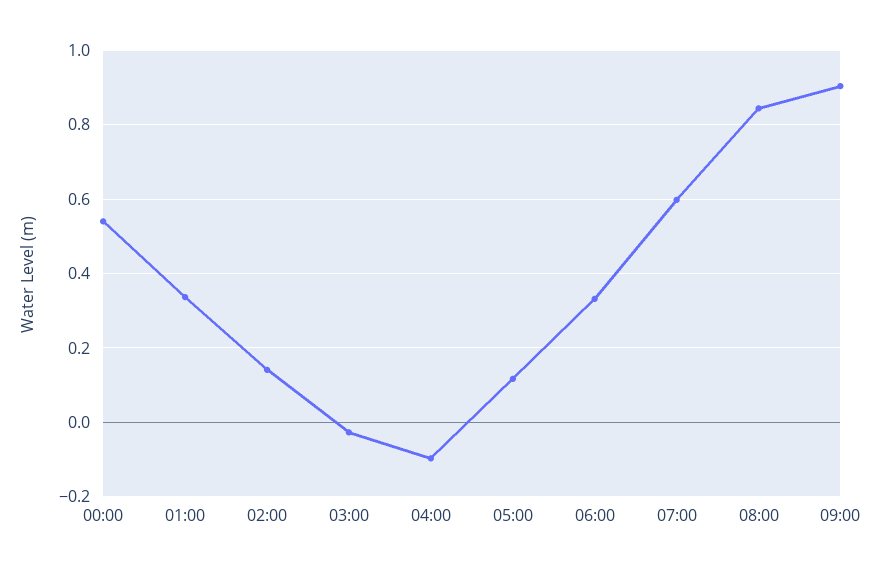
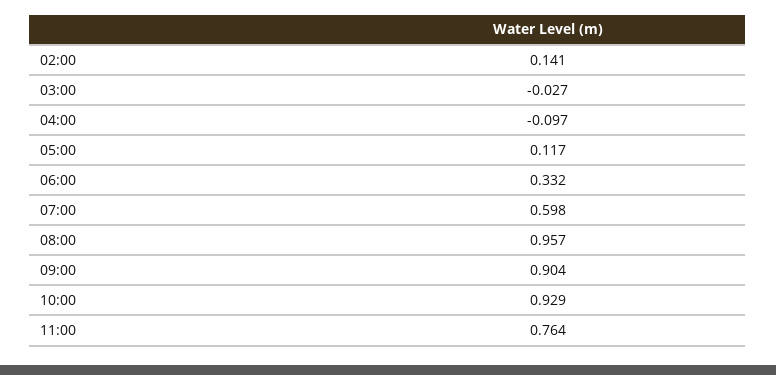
00:00: 0.54 -> none
01:00: 0.34 -> none
08:00: 0.84 -> 0.957
10:00: none -> 0.929
11:00: none -> 0.764

